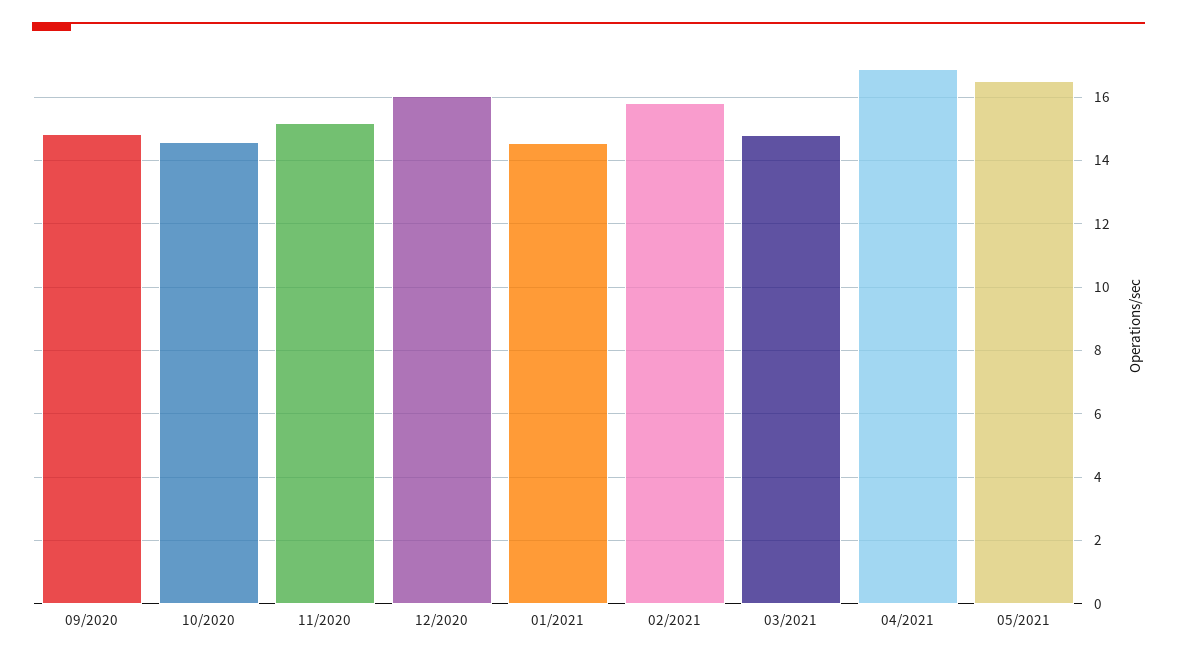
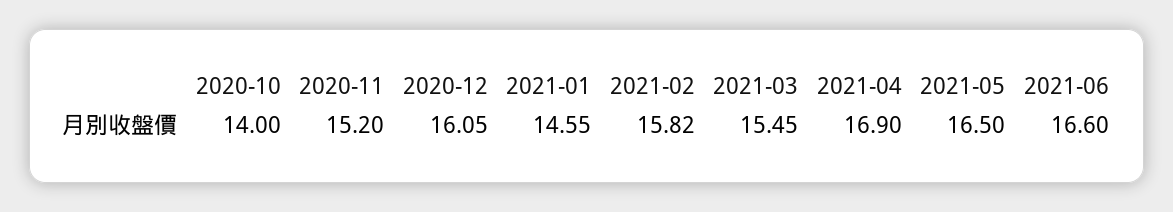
09/2020: 14.8 -> none
10/2020: 14.6 -> 14
03/2021: 14.8 -> 15.45
2021-06: none -> 16.6

